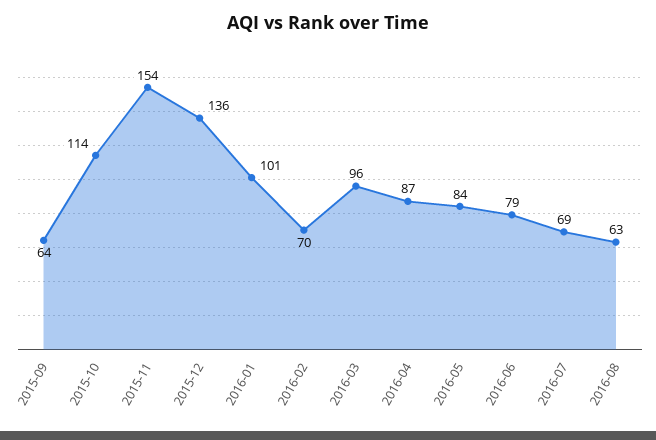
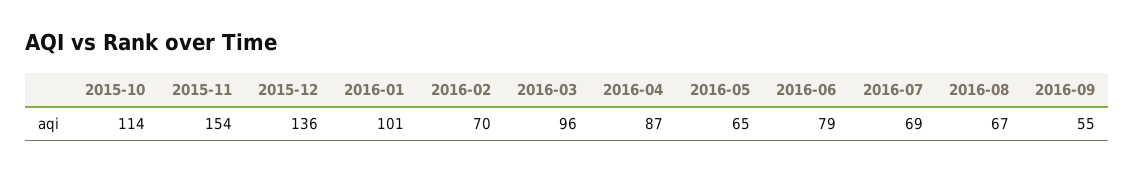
2015-09: 64 -> none
2016-05: 84 -> 65
2016-08: 63 -> 67
2016-09: none -> 55

